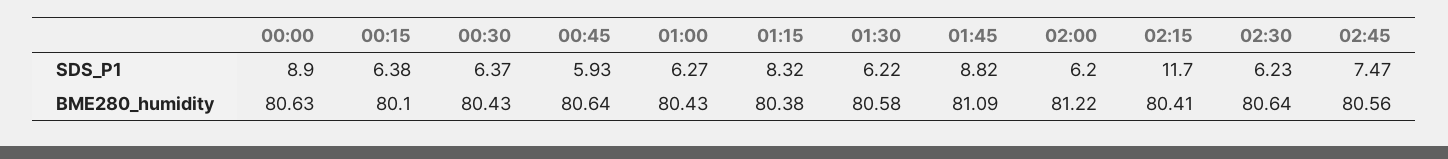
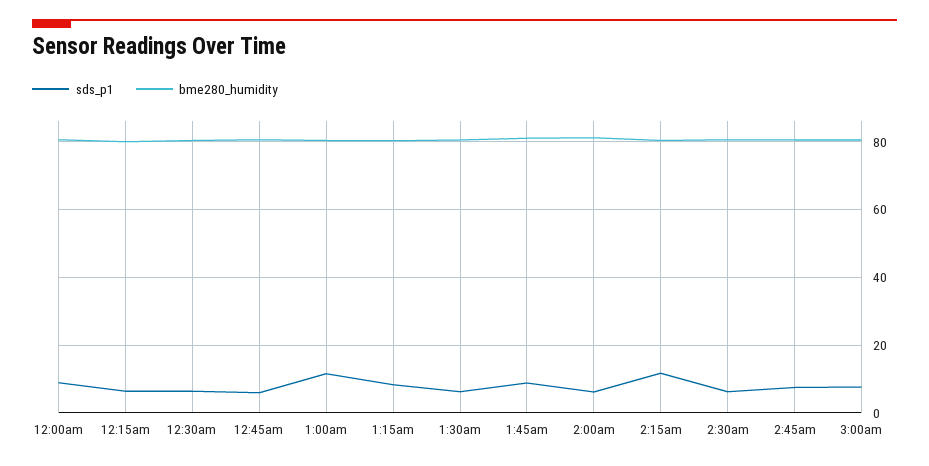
SDS_P1, 01:00: 6.27 -> 12
SDS_P1, 3:00am: none -> 8
BME280_humidity, 3:00am: none -> 80

